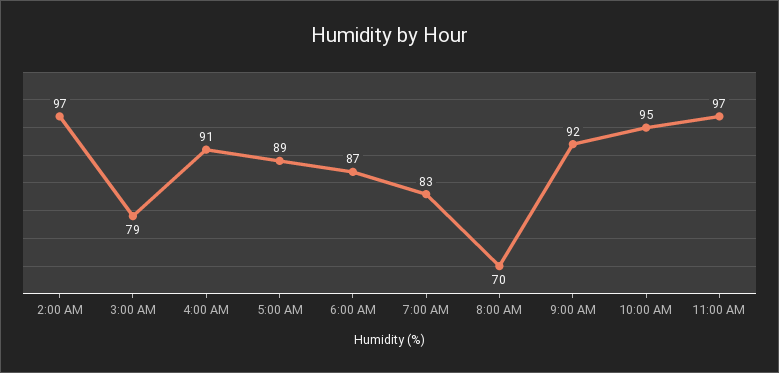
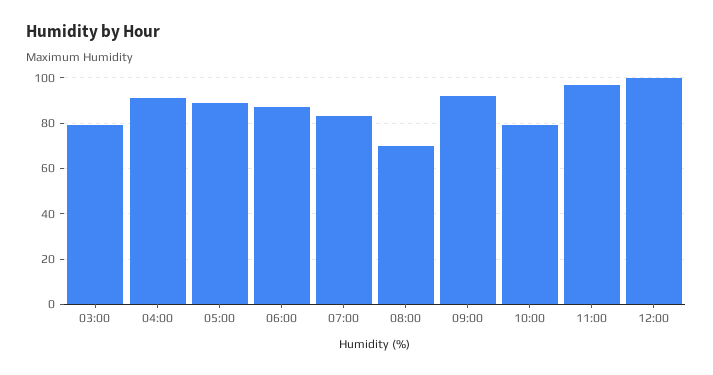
2:00 AM: 97 -> none
10:00 AM: 95 -> 80
12:00: none -> 100

